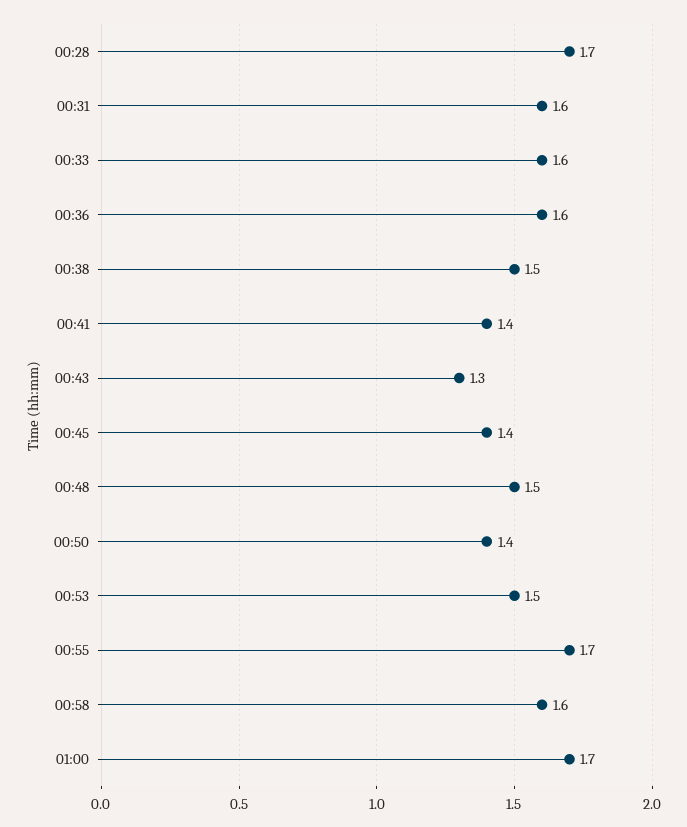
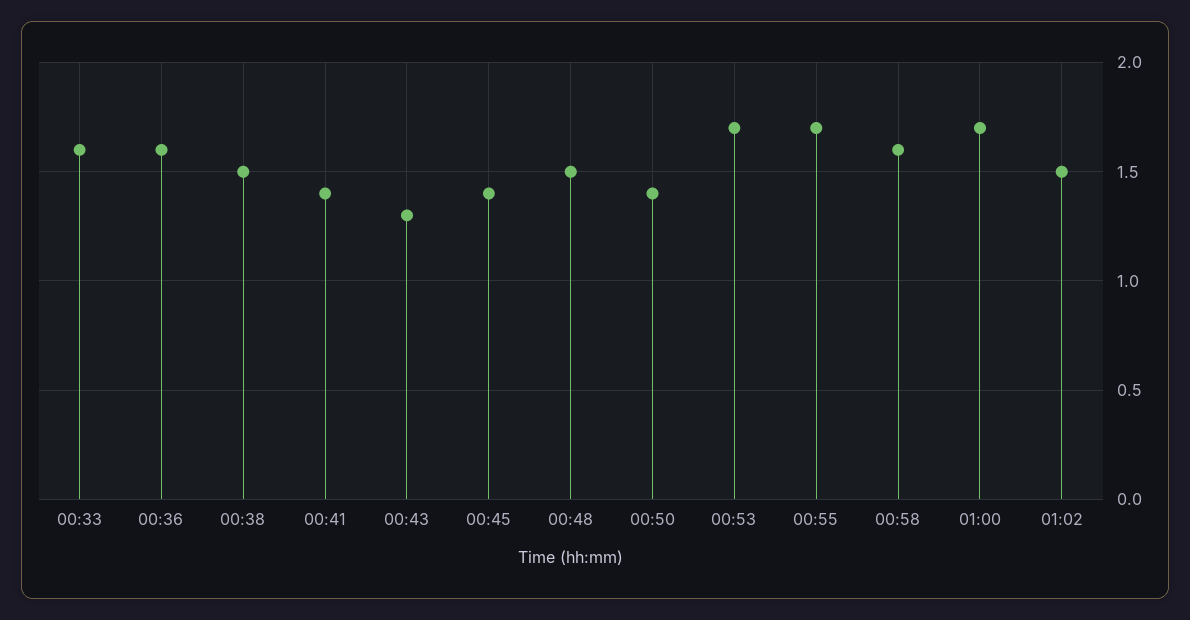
00:28: 1.7 -> none
00:31: 1.6 -> none
00:53: 1.5 -> 1.7
01:02: none -> 1.5

